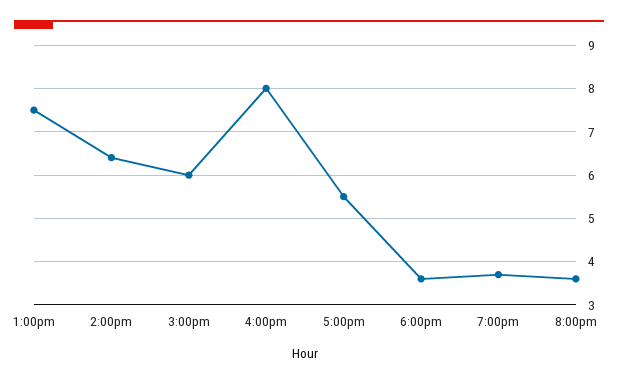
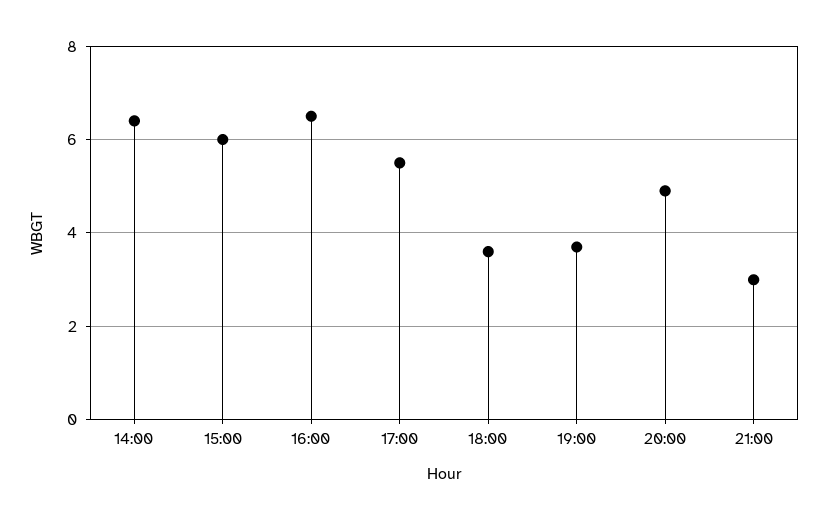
1:00pm: 7.5 -> none
4:00pm: 8 -> 6.5
8:00pm: 3.5 -> 5
21:00: none -> 3

